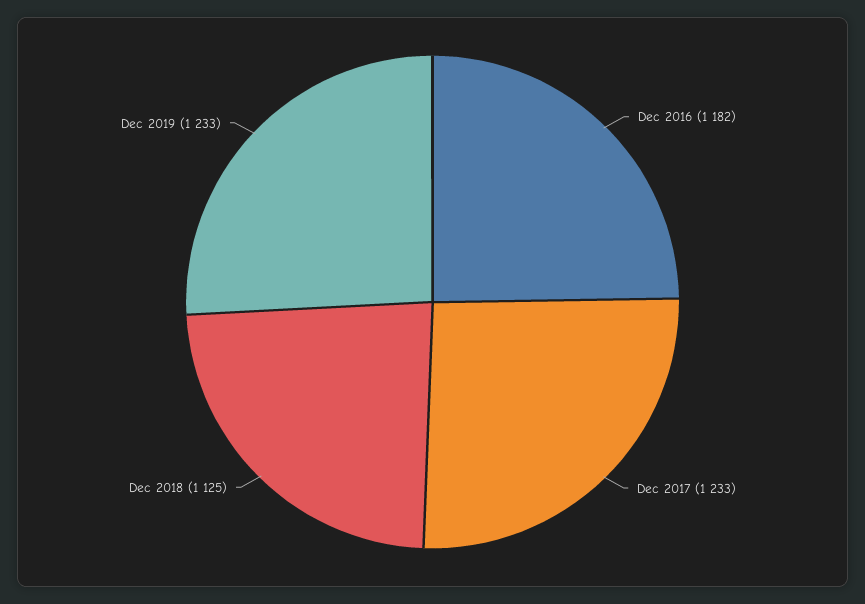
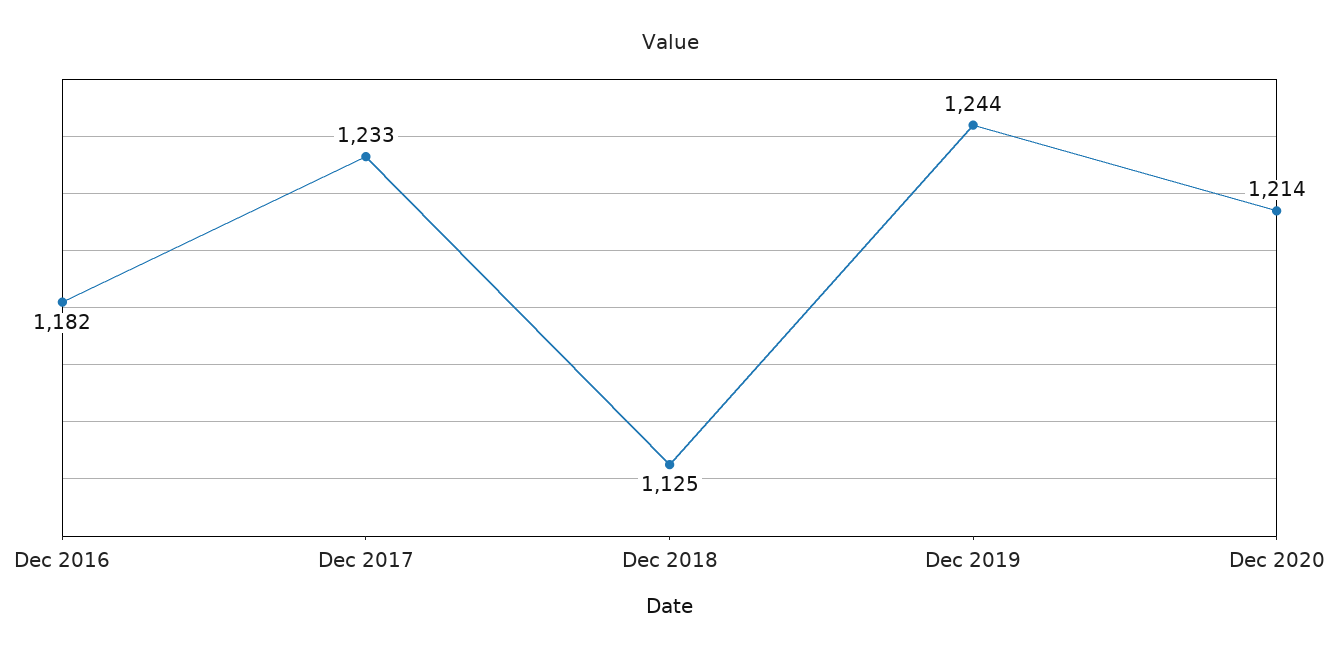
Dec 2019: 1233 -> 1244
Dec 2020: none -> 1214

